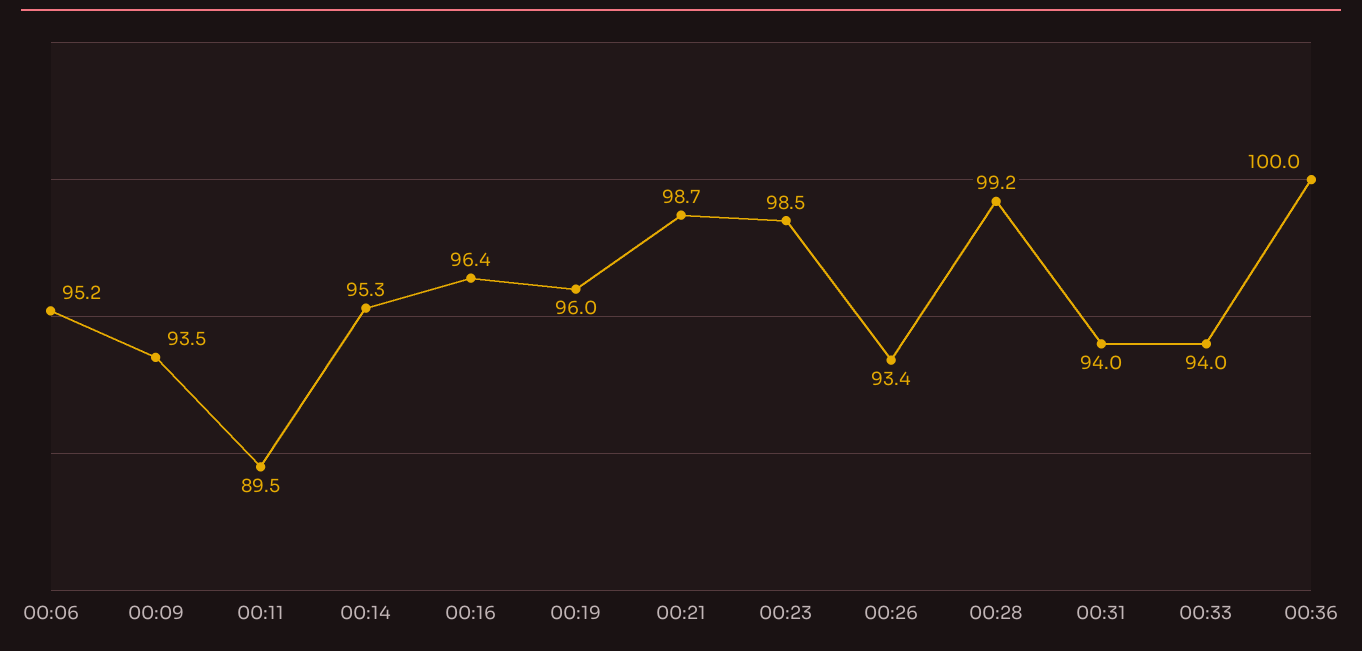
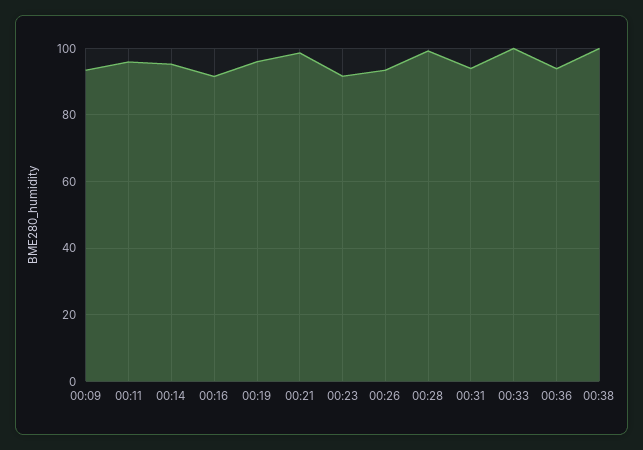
00:06: 95.2 -> none
00:11: 89.5 -> 96
00:16: 96.4 -> 92
00:23: 98.5 -> 92
00:33: 94 -> 100
00:36: 100 -> 94
00:38: none -> 100

